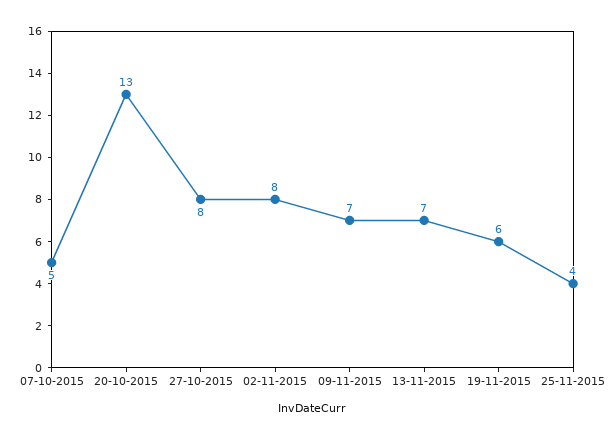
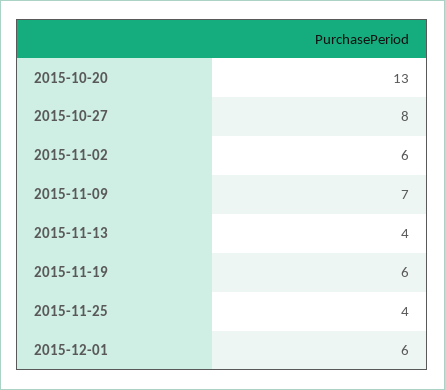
07-10-2015: 5 -> none
02-11-2015: 8 -> 6
13-11-2015: 7 -> 4
2015-12-01: none -> 6

